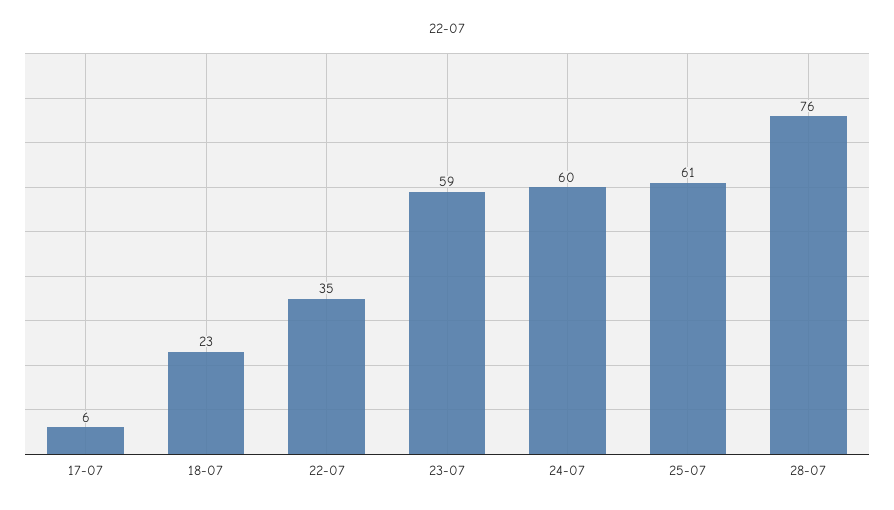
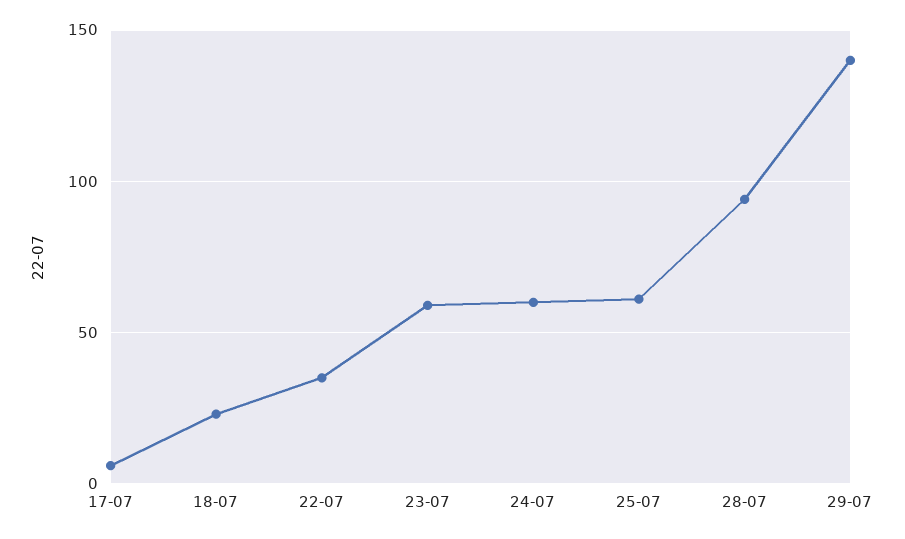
28-07: 76 -> 95
29-07: none -> 140

